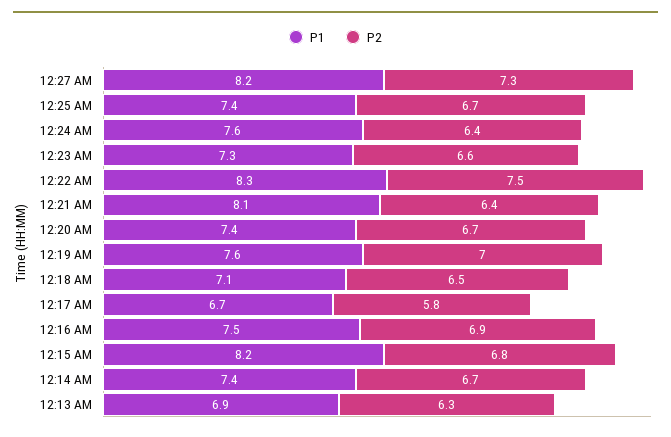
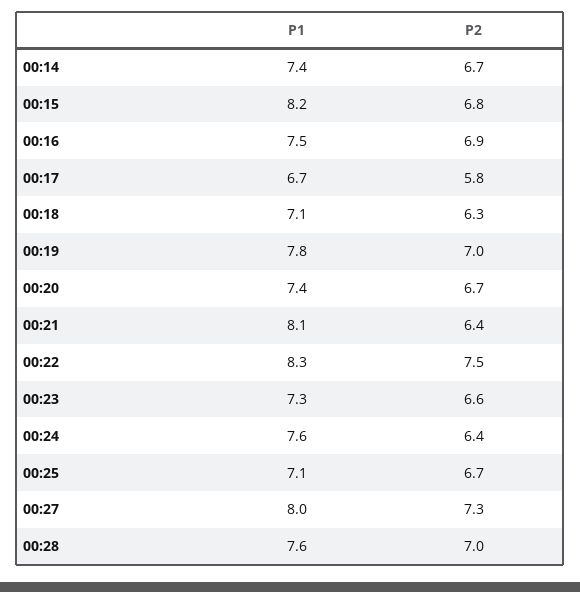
P1, 12:27 AM: 8.2 -> 8
P1, 12:25 AM: 7.4 -> 7.1
P1, 12:19 AM: 7.6 -> 7.8
P2, 12:18 AM: 6.5 -> 6.3
P1, 12:13 AM: 6.9 -> none
P2, 12:13 AM: 6.3 -> none
P1, 00:28: none -> 7.6
P2, 00:28: none -> 7

